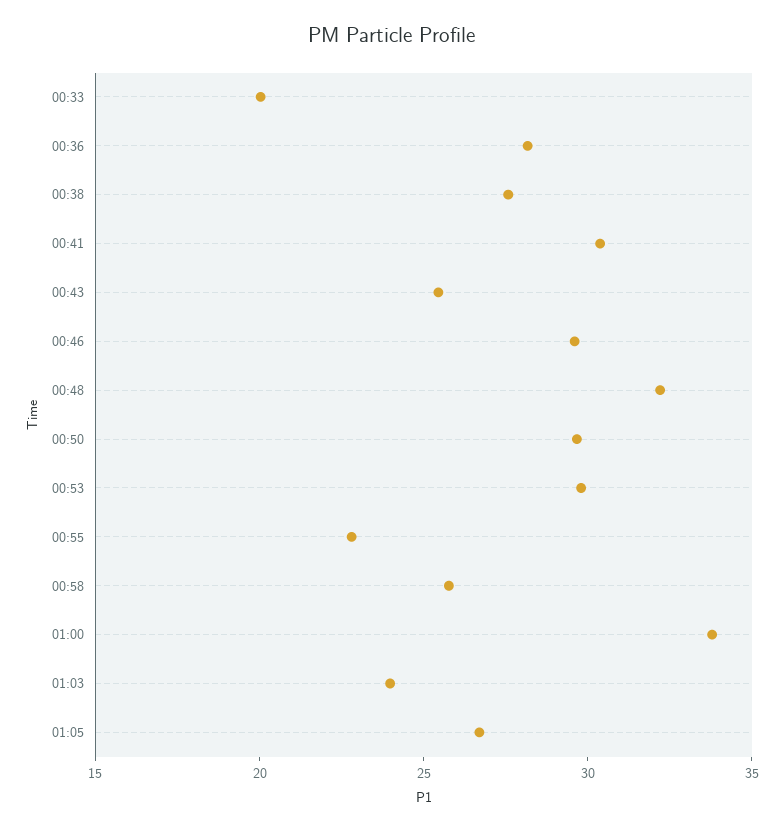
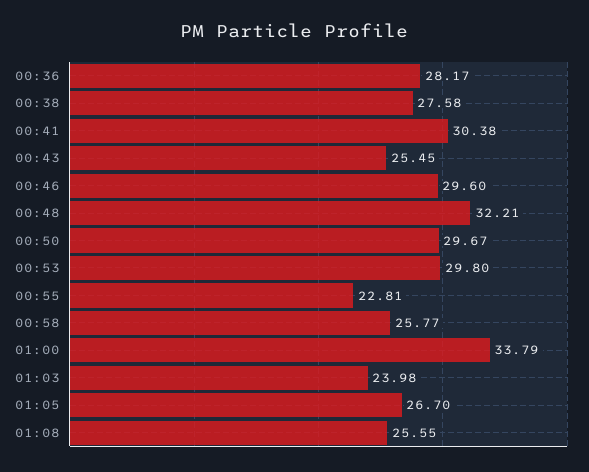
00:33: 20 -> none
01:08: none -> 25.55

